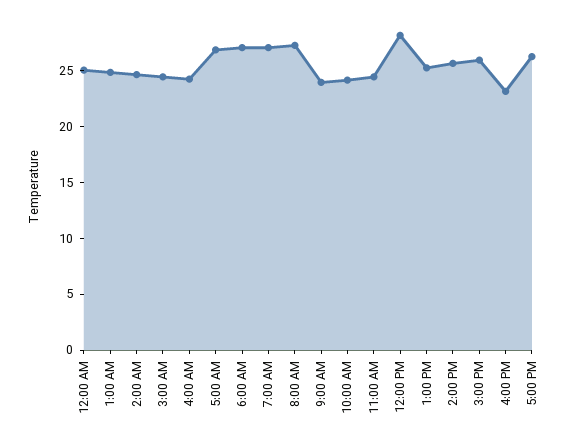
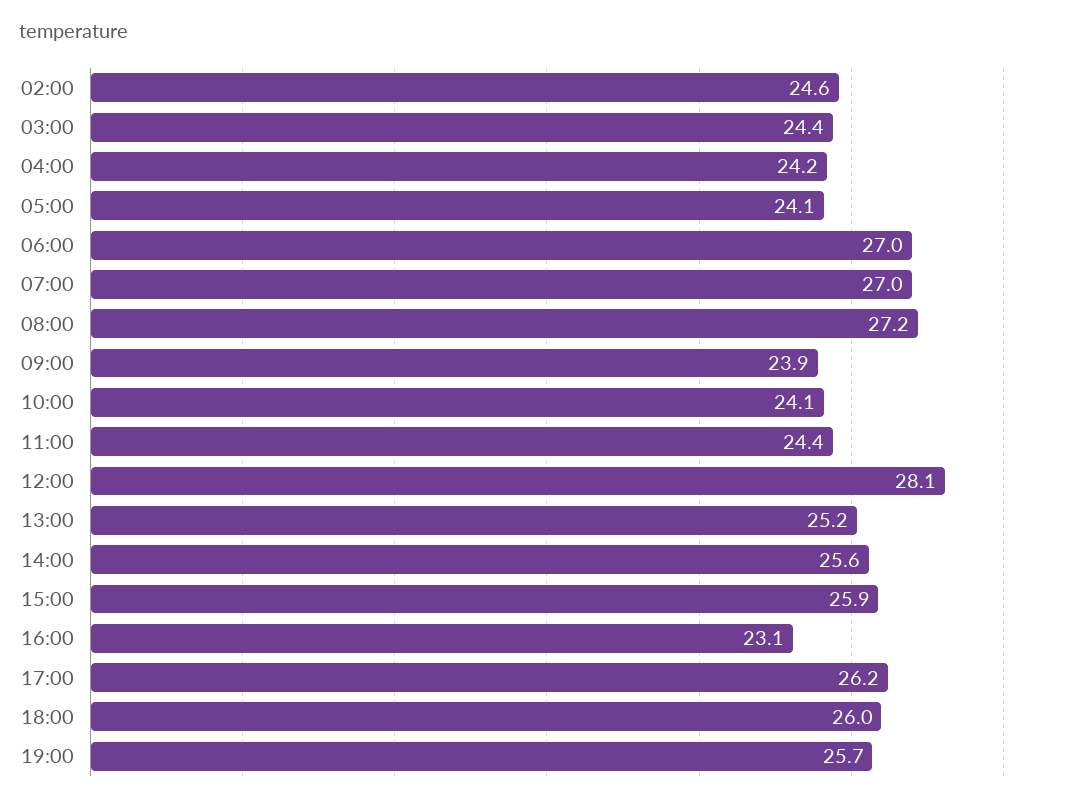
12:00 AM: 25 -> none
1:00 AM: 25 -> none
5:00 AM: 27 -> 24.1
18:00: none -> 26
19:00: none -> 25.7

